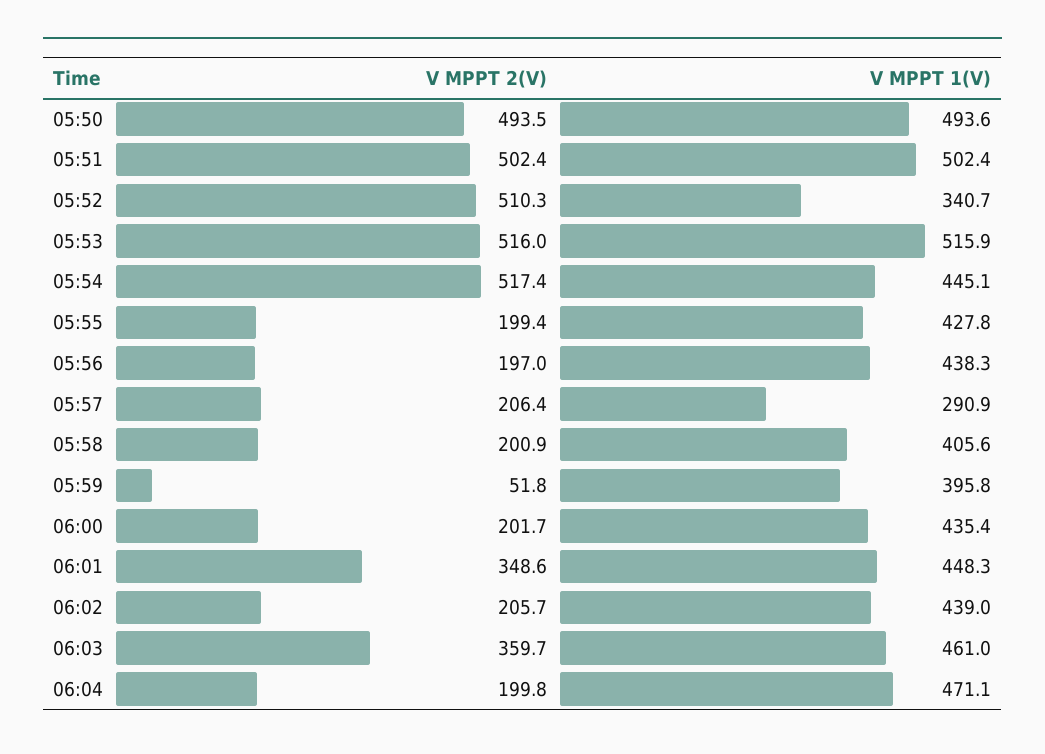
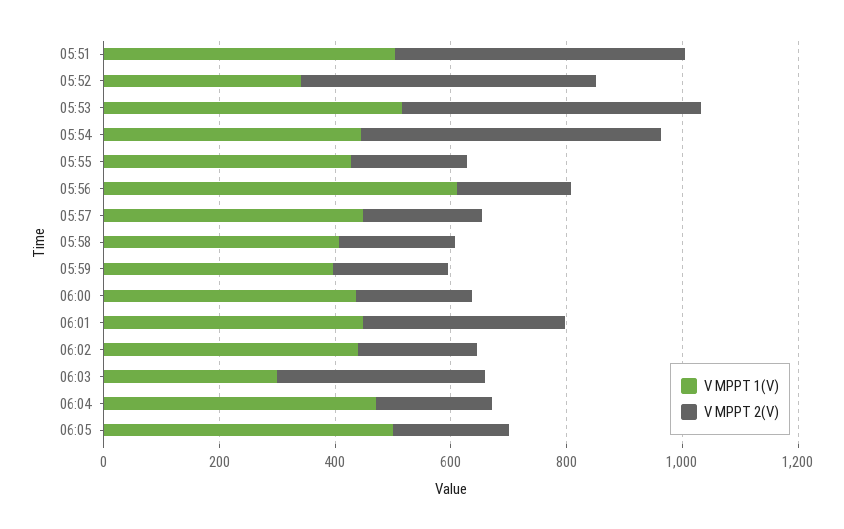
V MPPT 2(V), 05:50: 493.5 -> none
V MPPT 1(V), 05:50: 493.6 -> none
V MPPT 1(V), 05:56: 438.3 -> 600
V MPPT 1(V), 05:57: 290.9 -> 450
V MPPT 2(V), 05:59: 51.8 -> 200
V MPPT 1(V), 06:03: 461 -> 300
V MPPT 1(V), 06:05: none -> 500
V MPPT 2(V), 06:05: none -> 200

